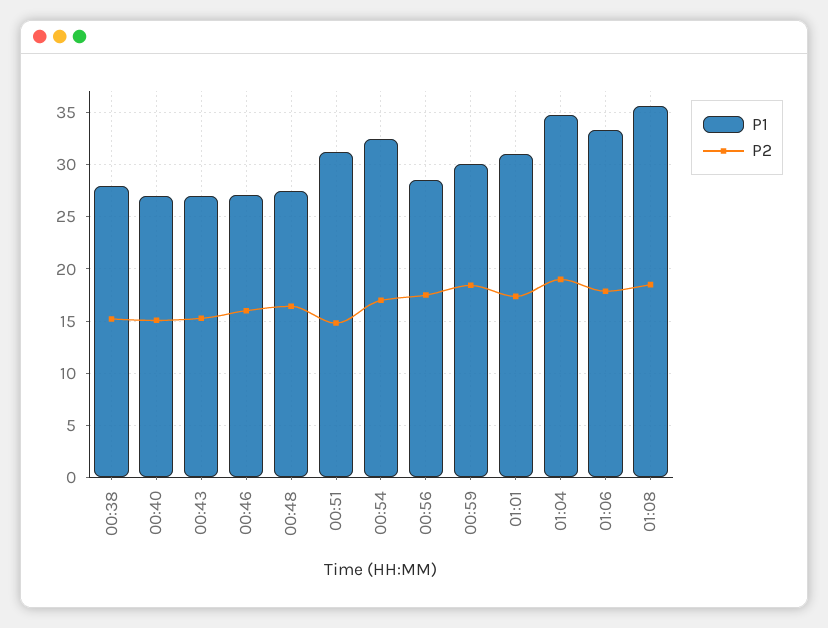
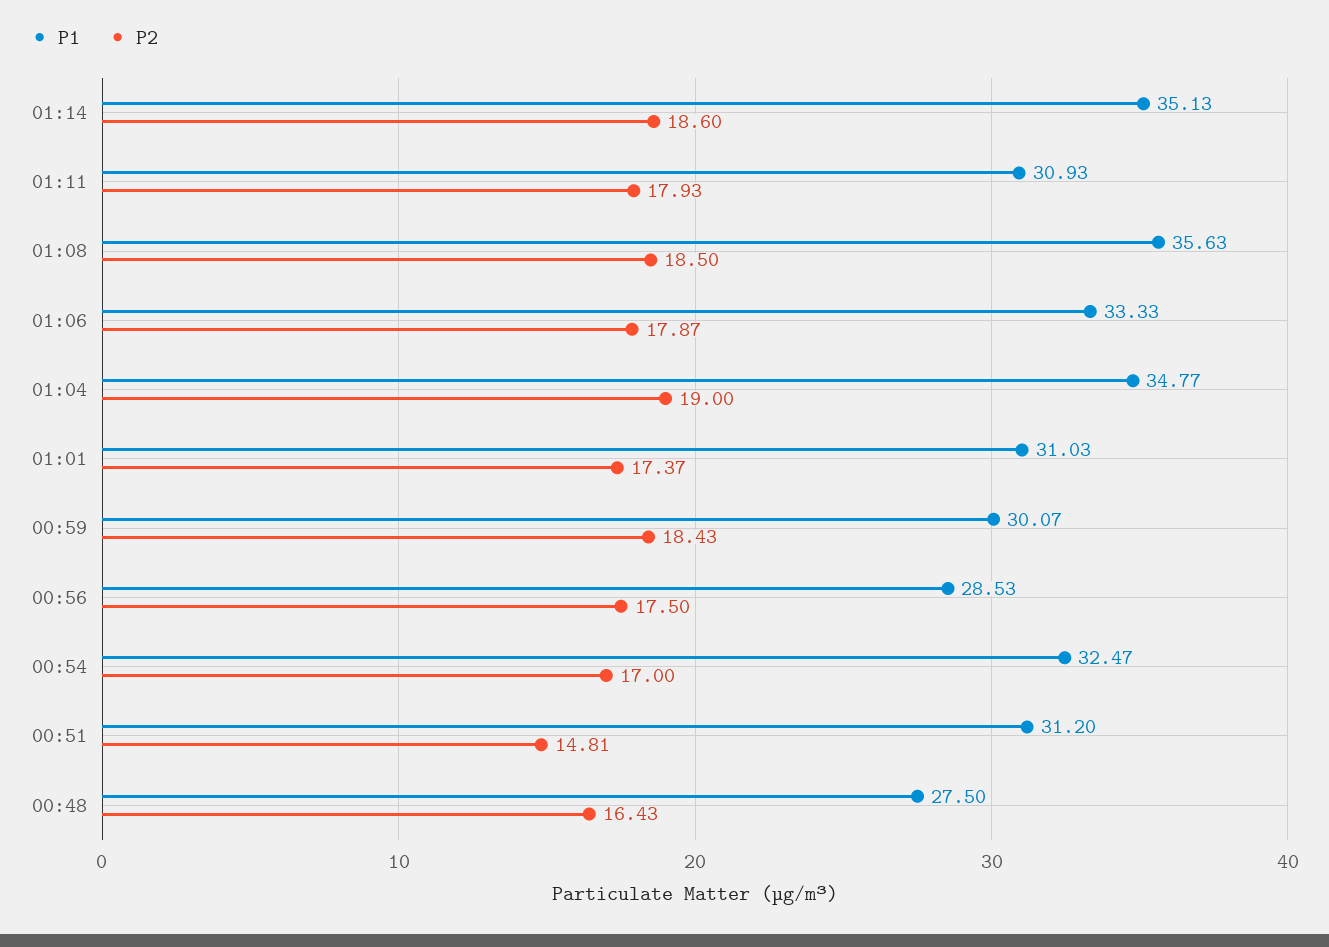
P1, 00:38: 28 -> none
P2, 00:38: 15 -> none
P1, 00:40: 27 -> none
P2, 00:40: 15 -> none
P1, 00:43: 27 -> none
P2, 00:43: 15 -> none
P1, 00:46: 27 -> none
P2, 00:46: 16 -> none
P1, 01:14: none -> 35.13
P2, 01:14: none -> 18.6
P1, 01:11: none -> 30.93
P2, 01:11: none -> 17.93

